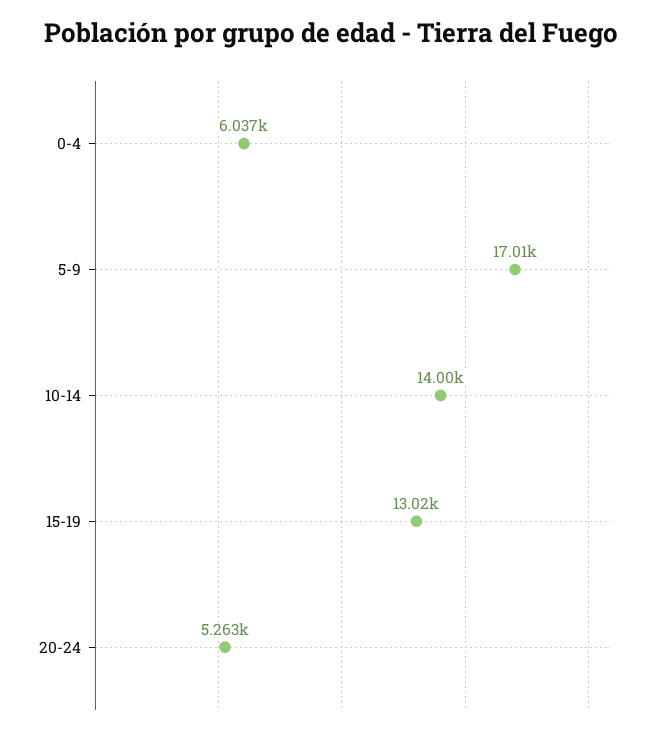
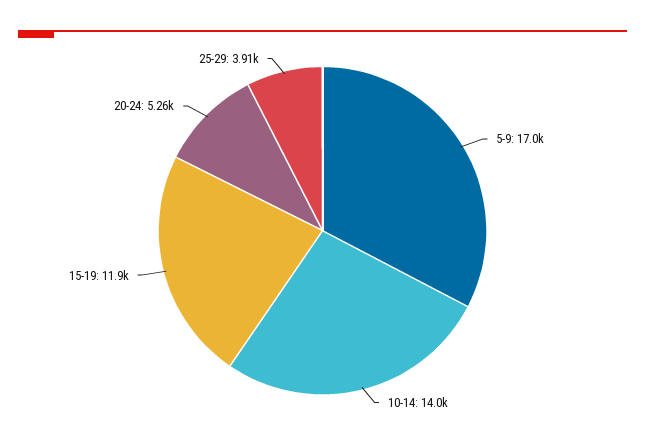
0-4: 6037 -> none
15-19: 13020 -> 11900
25-29: none -> 3910

